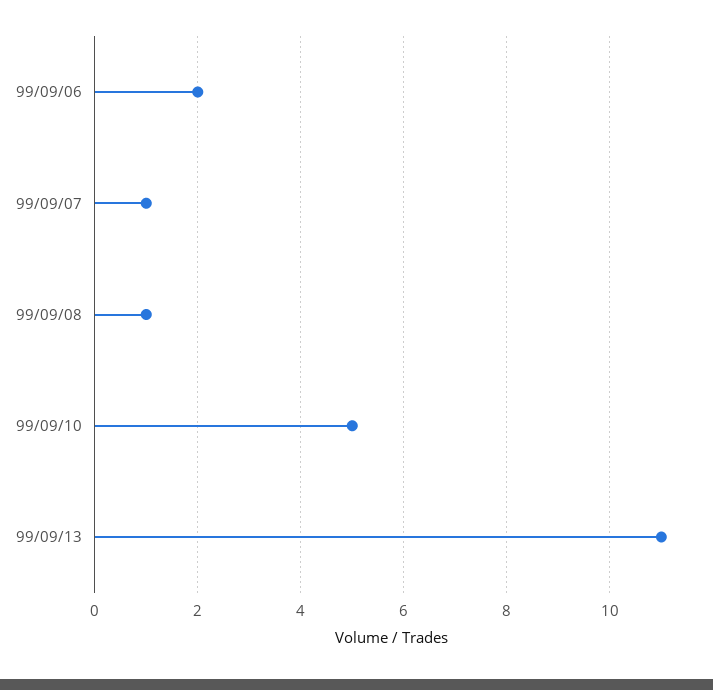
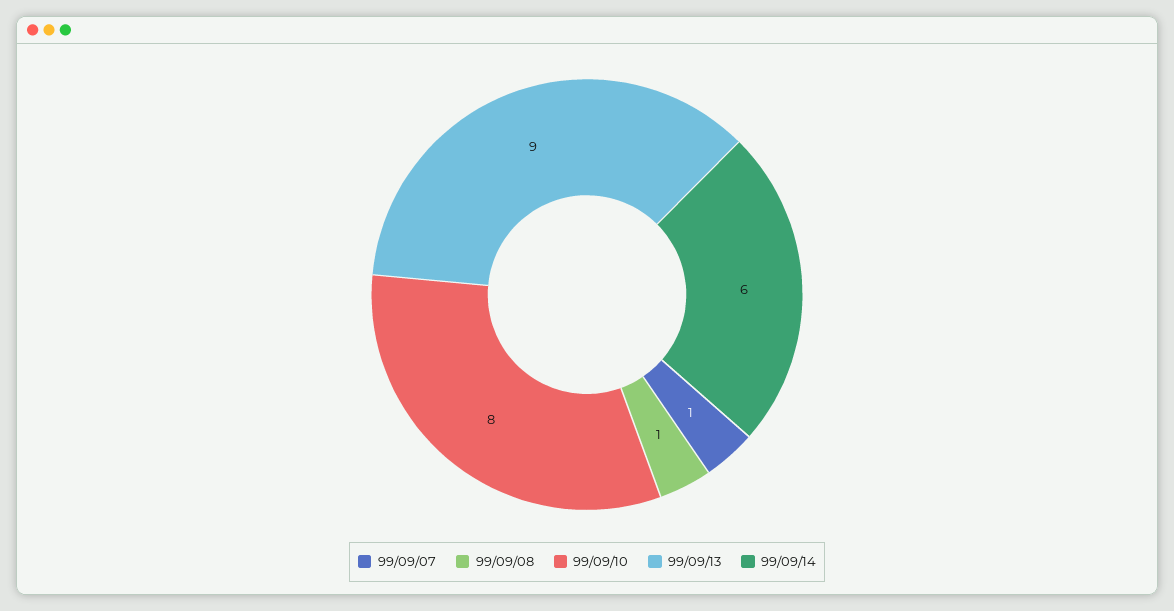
99/09/06: 2 -> none
99/09/10: 5 -> 8
99/09/13: 11 -> 9
99/09/14: none -> 6

